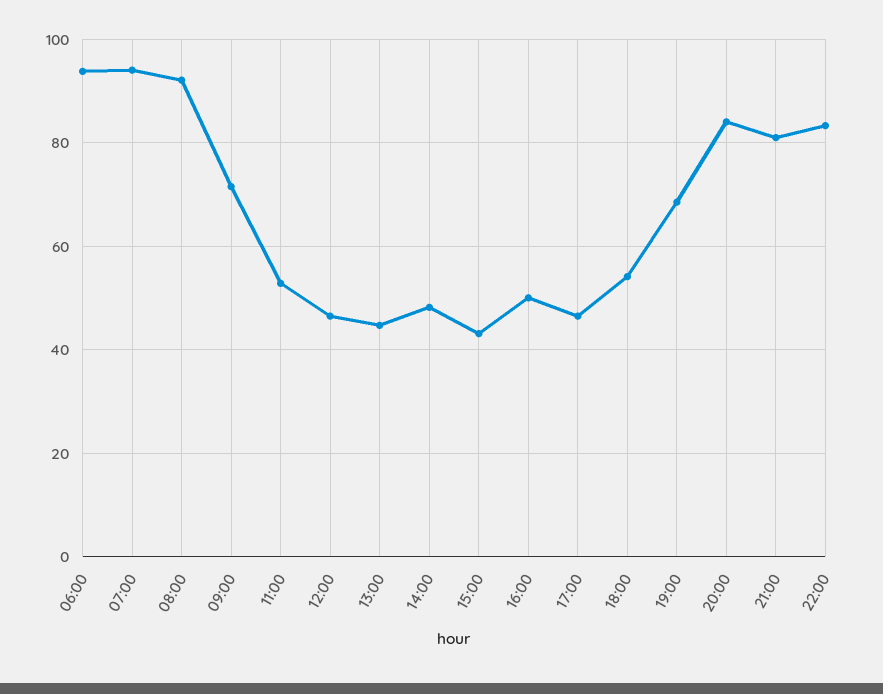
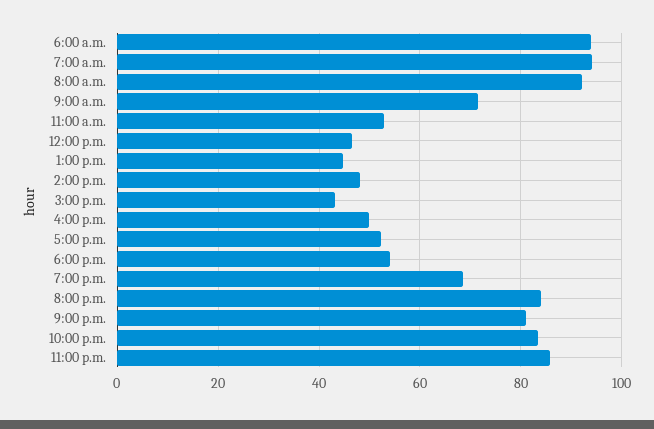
17:00: 46 -> 52
11:00 p.m.: none -> 86

